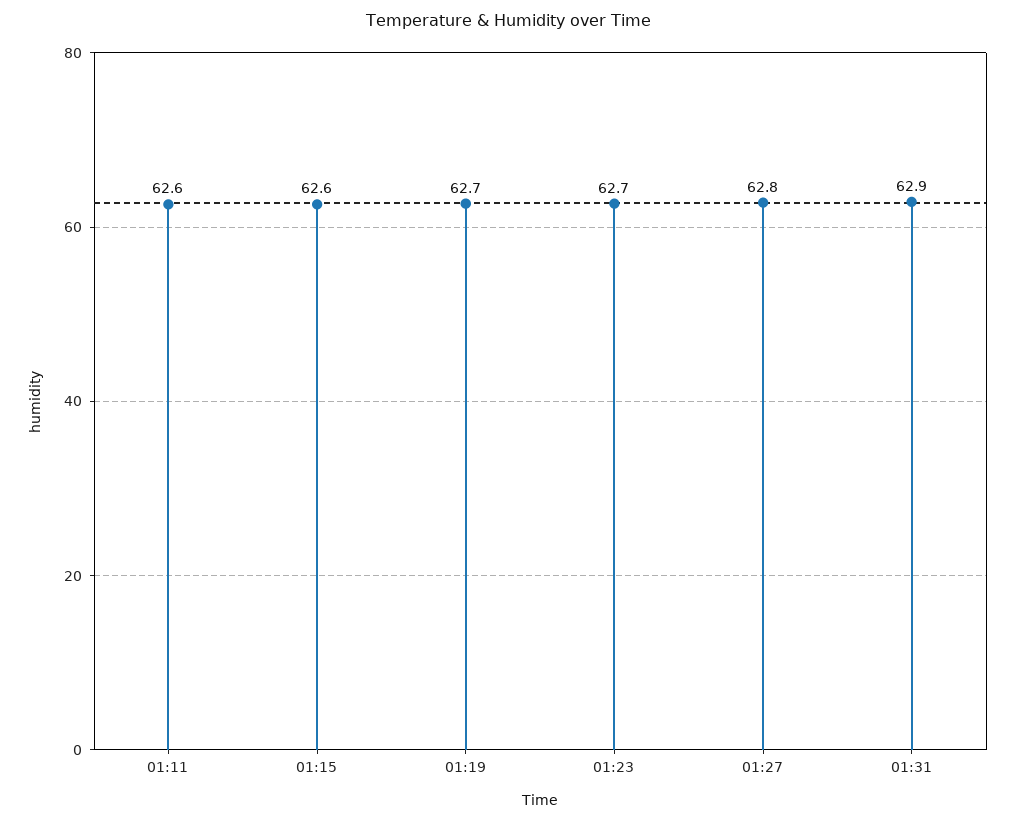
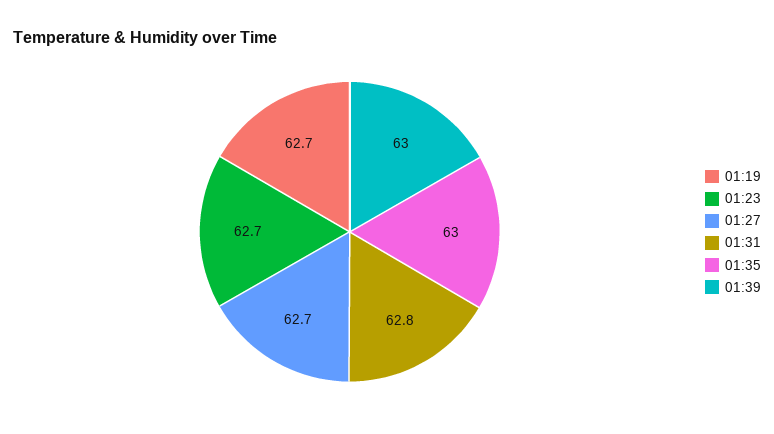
01:11: 62.6 -> none
01:15: 62.6 -> none
01:27: 62.8 -> 62.7
01:31: 62.9 -> 62.8
01:35: none -> 63
01:39: none -> 63

